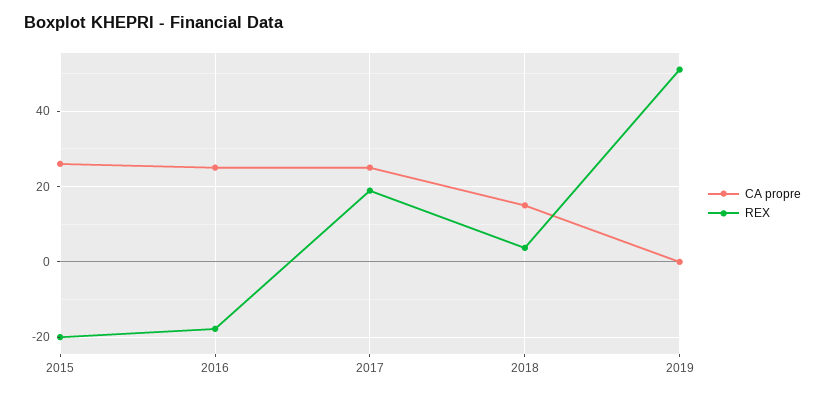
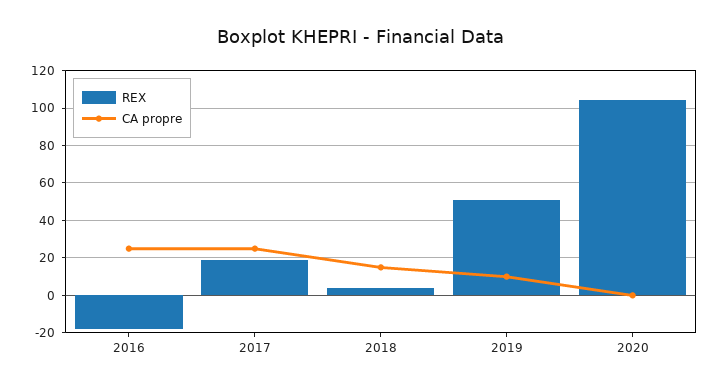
CA propre, 2015: 26 -> none
REX, 2015: -20 -> none
CA propre, 2019: 0 -> 10
REX, 2020: none -> 105
CA propre, 2020: none -> 0

